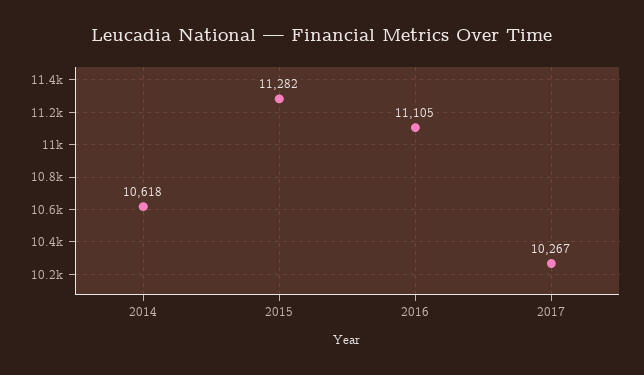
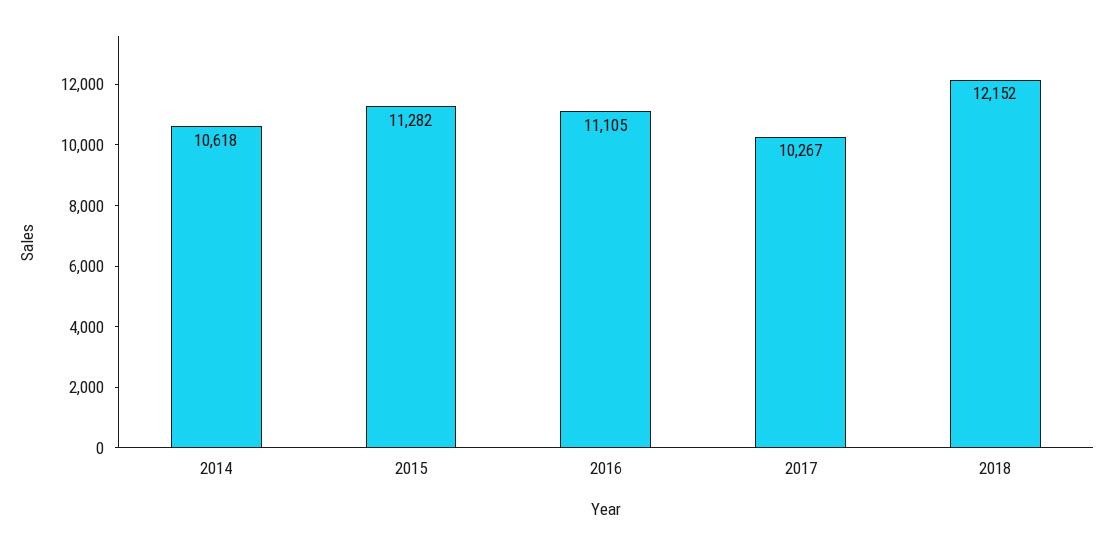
2018: none -> 12152

